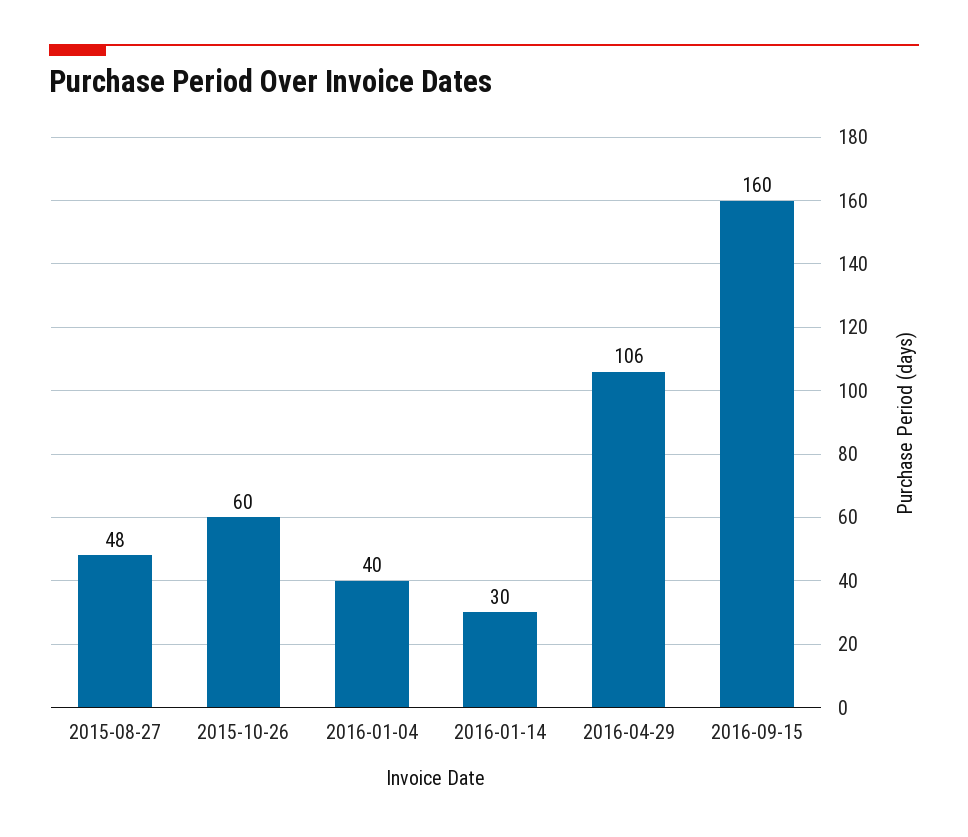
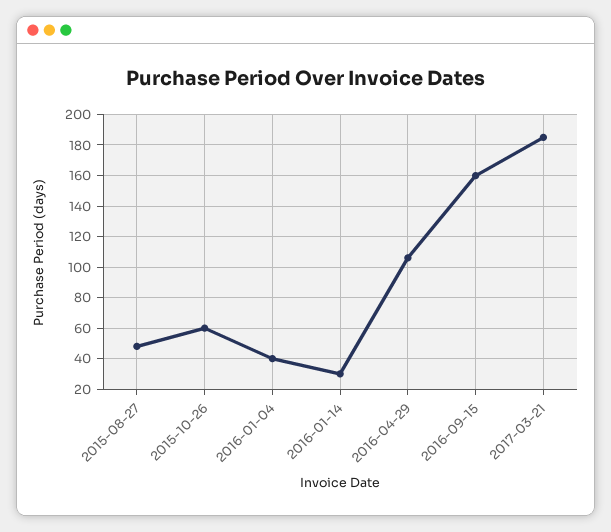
2017-03-21: none -> 185

